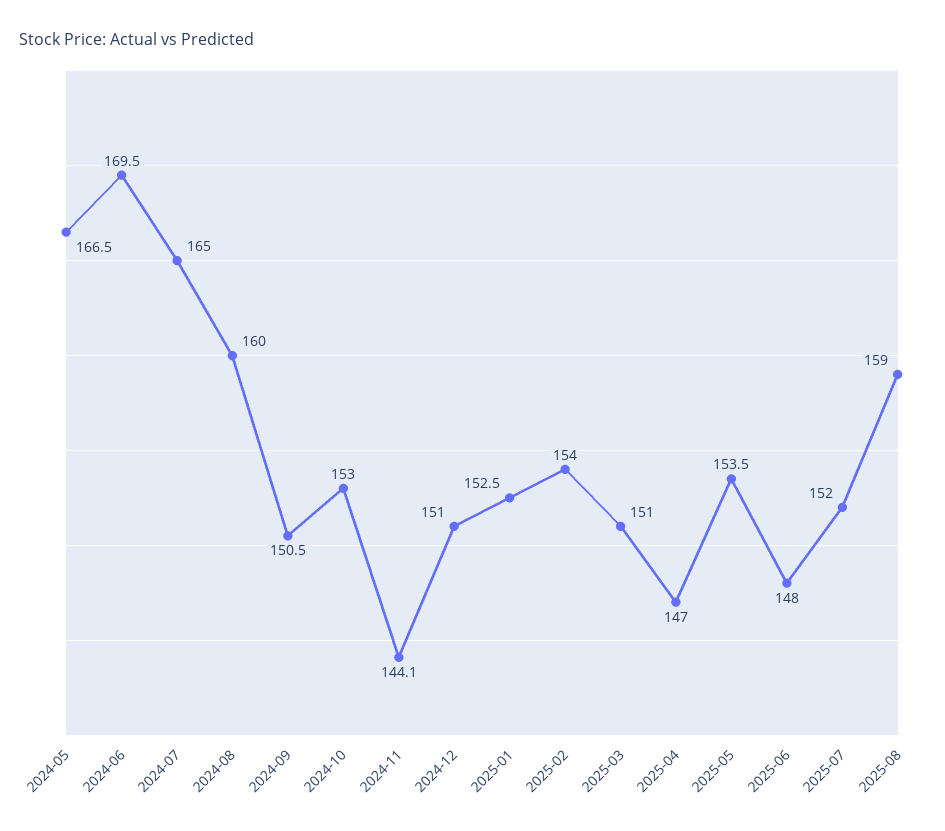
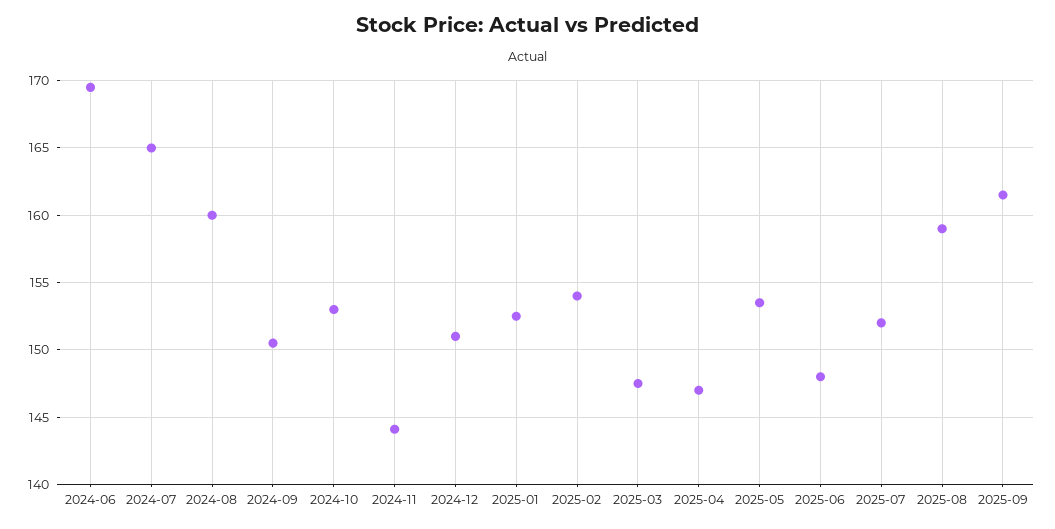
2024-05: 166.5 -> none
2025-03: 151 -> 147.5
2025-09: none -> 161.5

